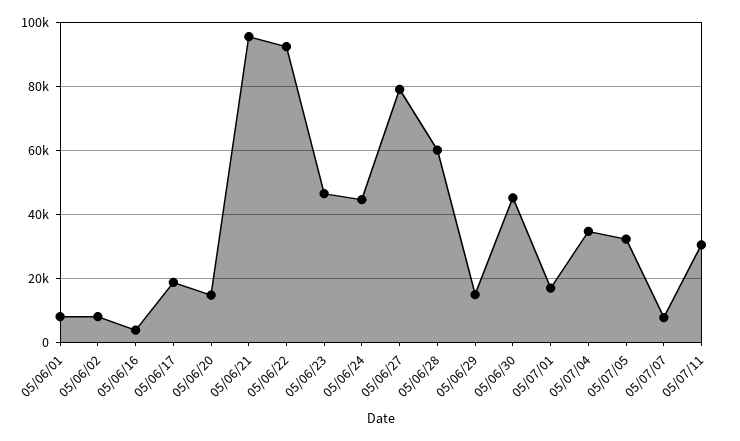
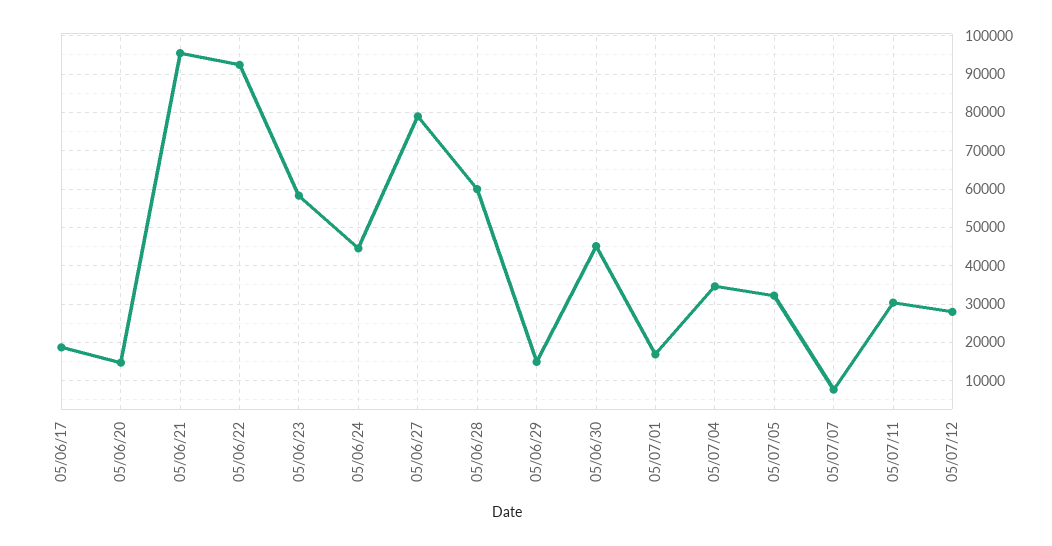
05/06/01: 8000 -> none
05/06/02: 8000 -> none
05/06/16: 4000 -> none
05/06/23: 46000 -> 58000
05/07/12: none -> 28000

